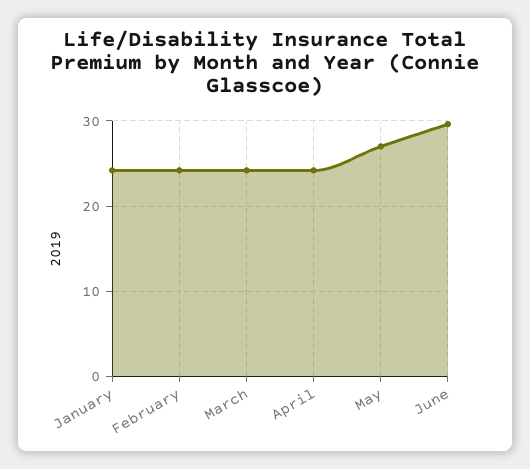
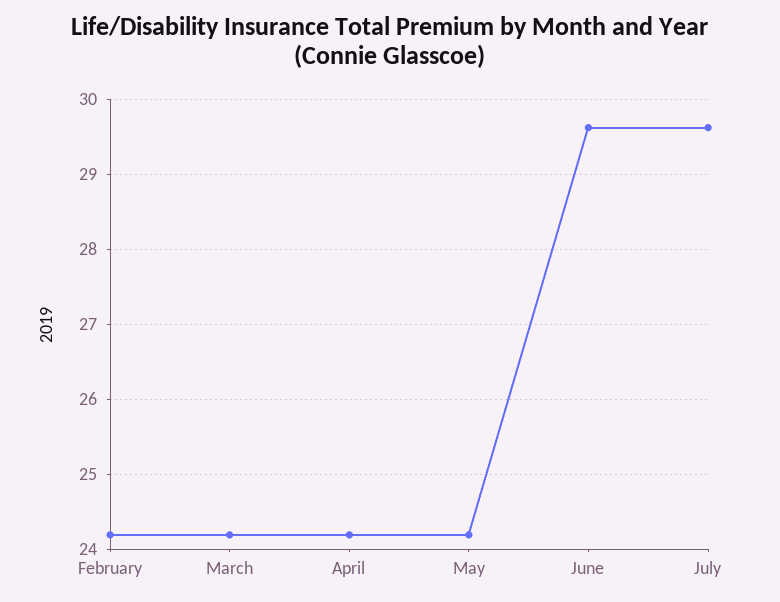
January: 24 -> none
May: 27 -> 24.2
July: none -> 29.6

